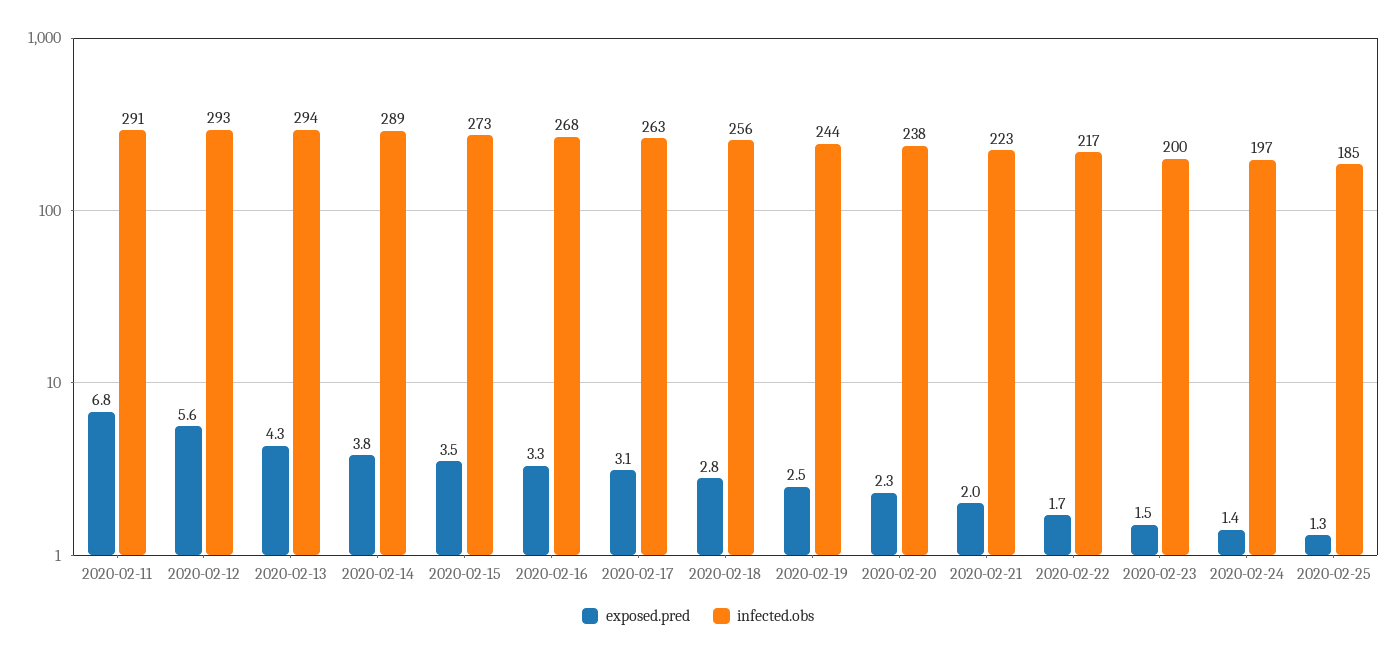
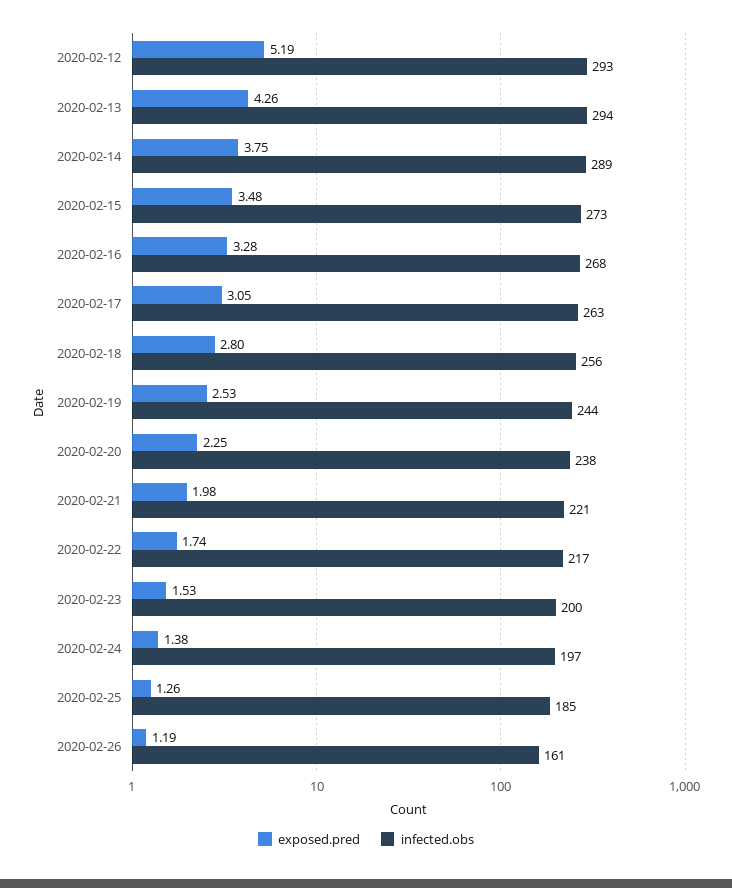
exposed.pred, 2020-02-11: 6.8 -> none
infected.obs, 2020-02-11: 291 -> none
exposed.pred, 2020-02-12: 5.6 -> 5.19
infected.obs, 2020-02-21: 223 -> 221
exposed.pred, 2020-02-26: none -> 1.19
infected.obs, 2020-02-26: none -> 161

